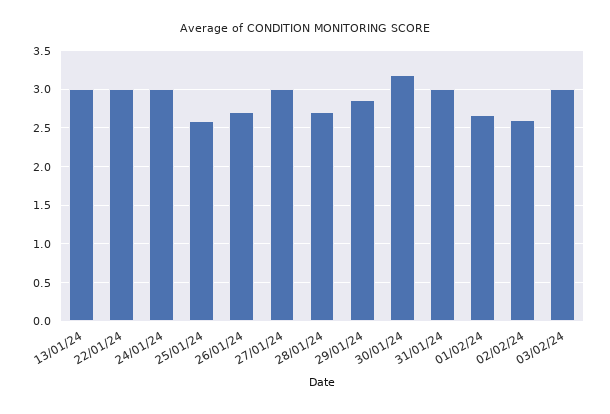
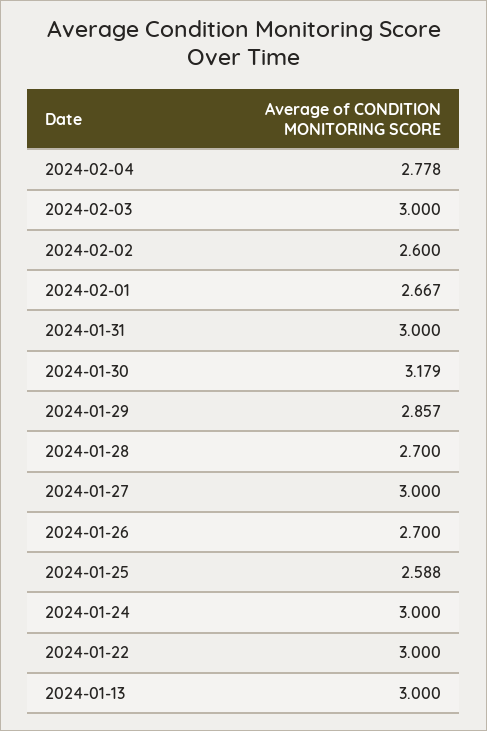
2024-02-04: none -> 2.778

